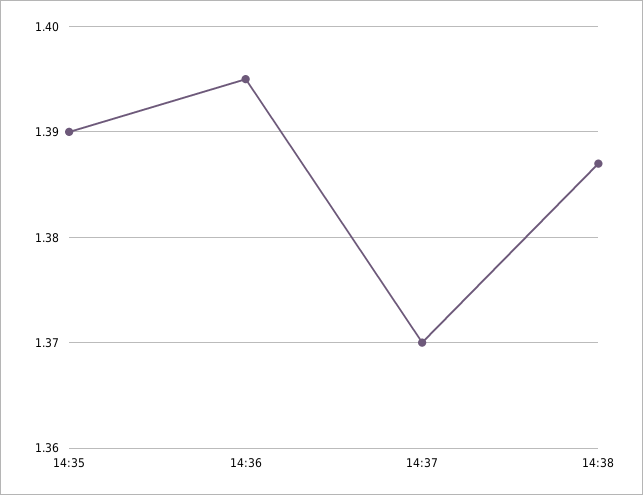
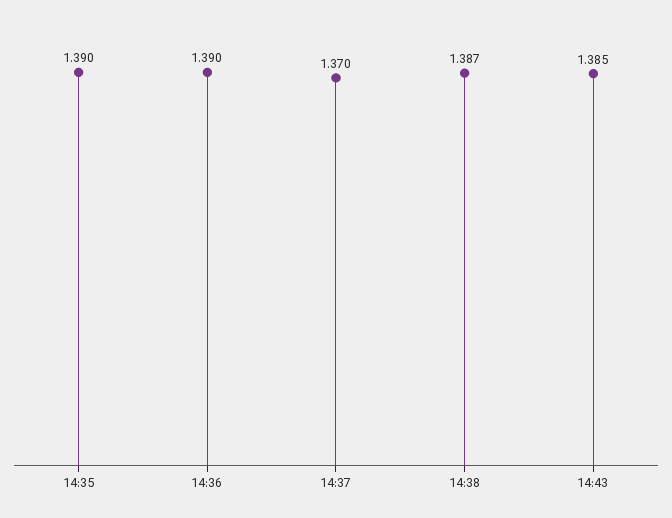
14:36: 1.395 -> 1.39
14:43: none -> 1.385

